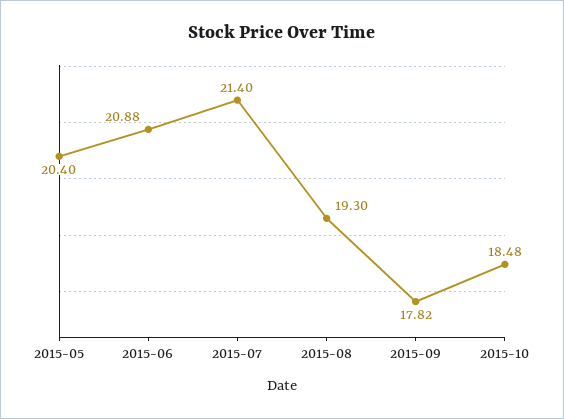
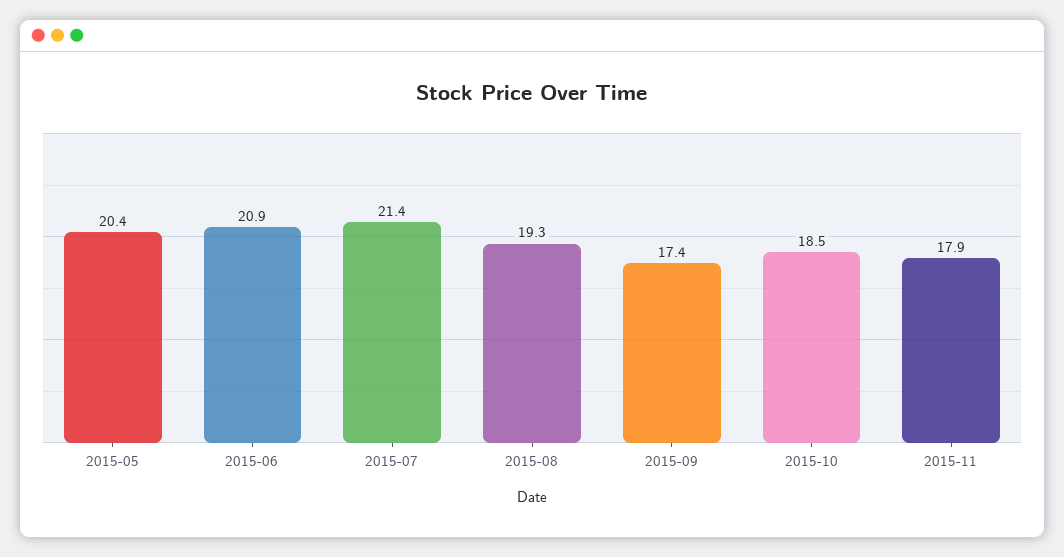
2015-09: 17.82 -> 17.4
2015-11: none -> 17.9

